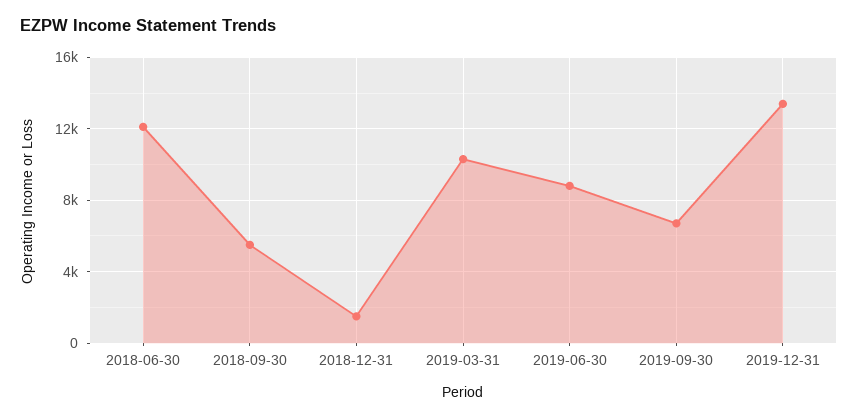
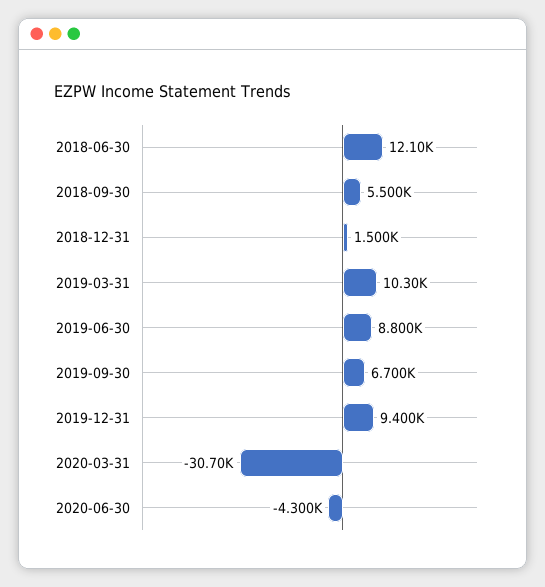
2019-12-31: 13500 -> 9400
2020-03-31: none -> -30700
2020-06-30: none -> -4300

